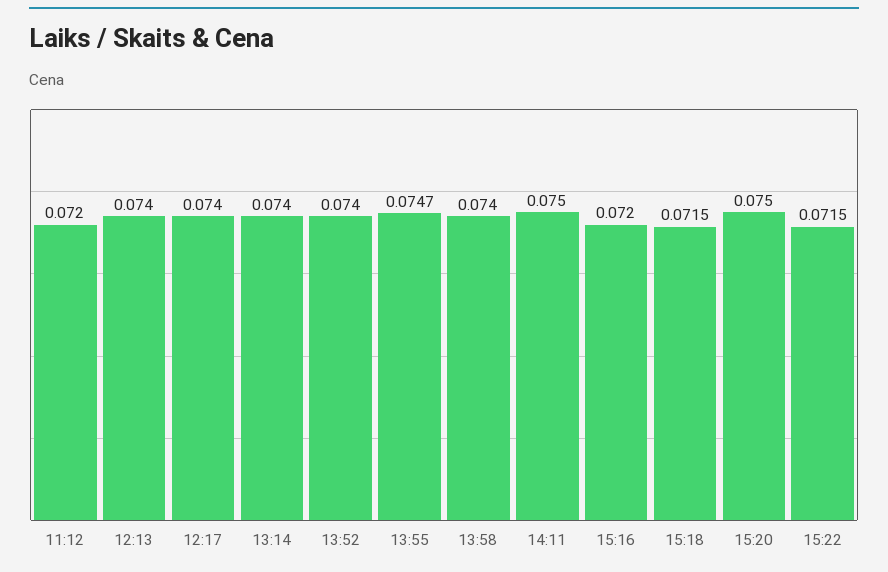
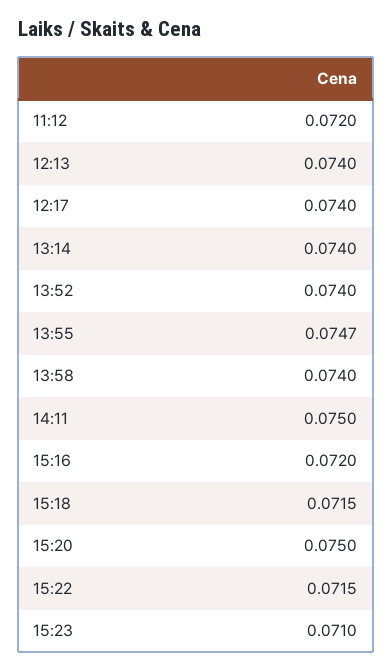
15:23: none -> 0.071

